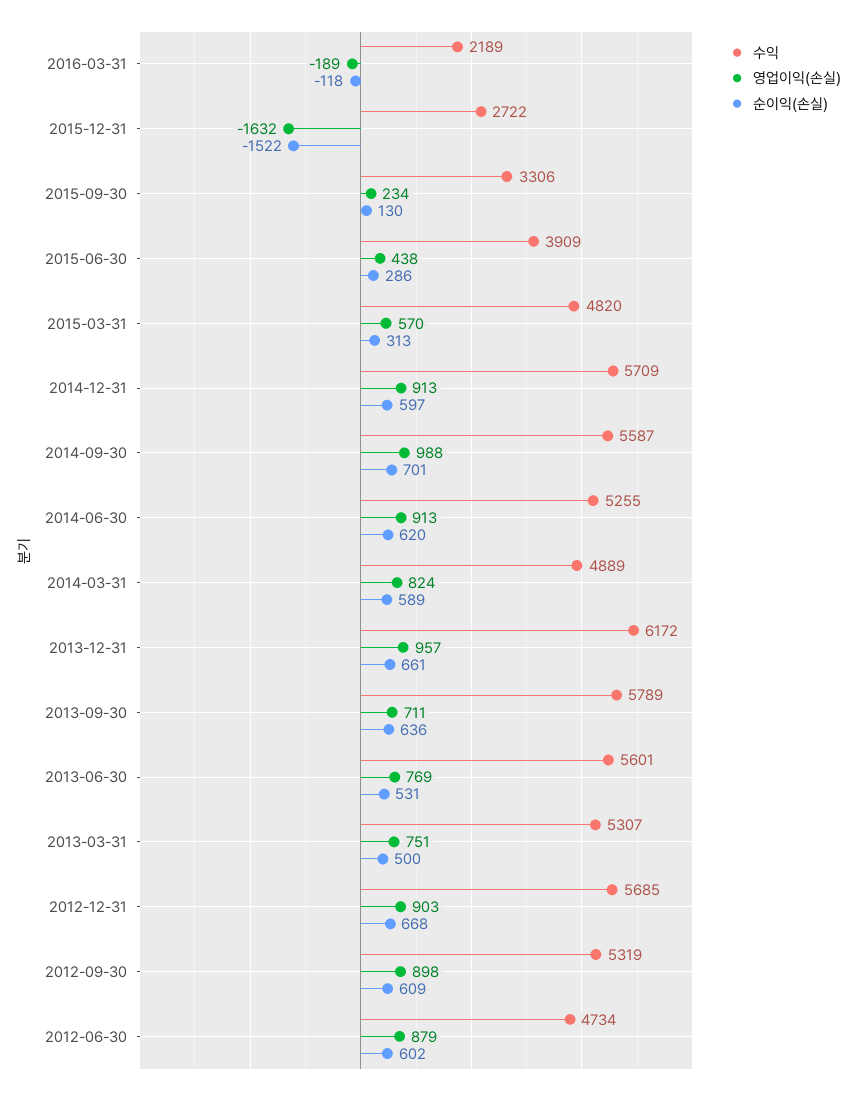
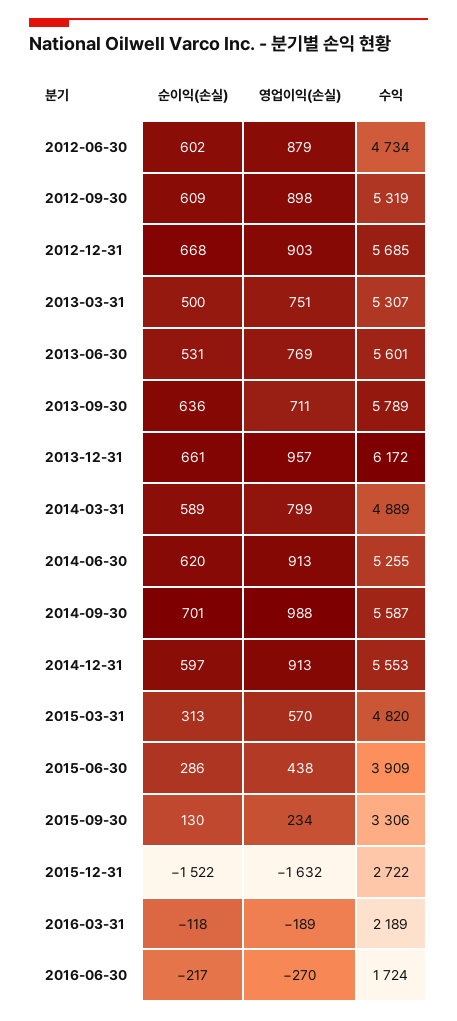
수익, 2014-12-31: 5709 -> 5553
영업이익(손실), 2014-03-31: 824 -> 799
순이익(손실), 2016-06-30: none -> -217
영업이익(손실), 2016-06-30: none -> -270
수익, 2016-06-30: none -> 1724

